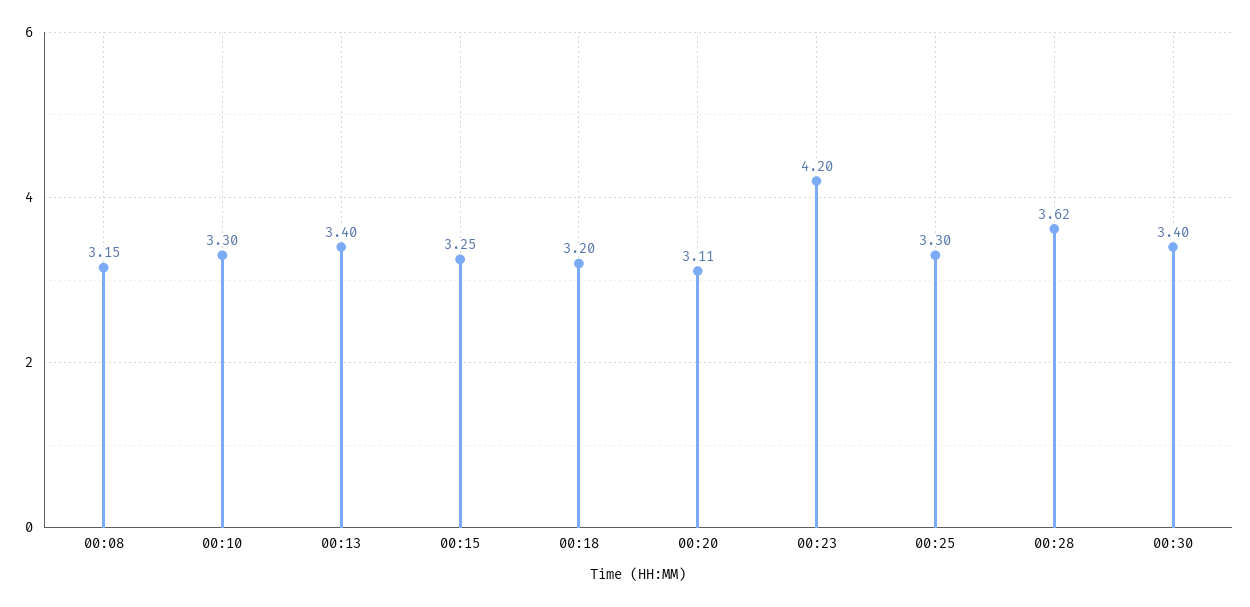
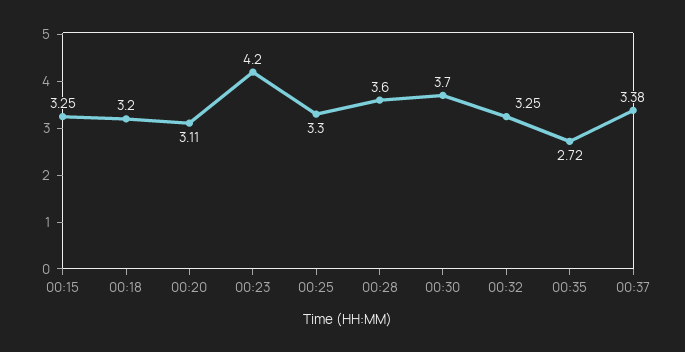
00:08: 3.15 -> none
00:10: 3.3 -> none
00:13: 3.4 -> none
00:28: 3.62 -> 3.6
00:30: 3.4 -> 3.7
00:32: none -> 3.25
00:35: none -> 2.72
00:37: none -> 3.38

